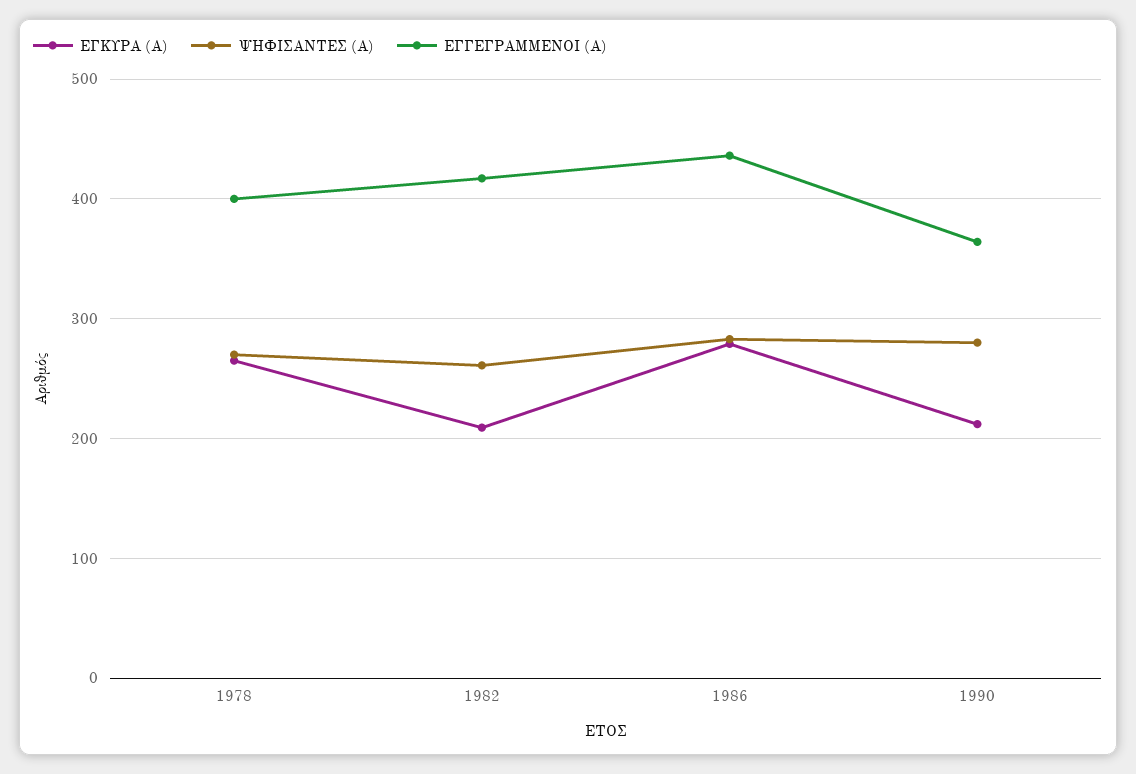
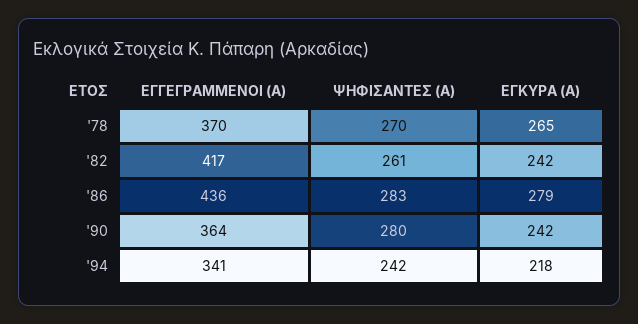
ΕΓΓΕΓΡΑΜΜΕΝΟΙ (Α), 1978: 400 -> 370
ΕΓΚΥΡΑ (Α), 1982: 210 -> 242
ΕΓΚΥΡΑ (Α), 1990: 210 -> 242
ΕΓΓΕΓΡΑΜΜΕΝΟΙ (Α), '94: none -> 341
ΨΗΦΙΣΑΝΤΕΣ (Α), '94: none -> 242
ΕΓΚΥΡΑ (Α), '94: none -> 218

